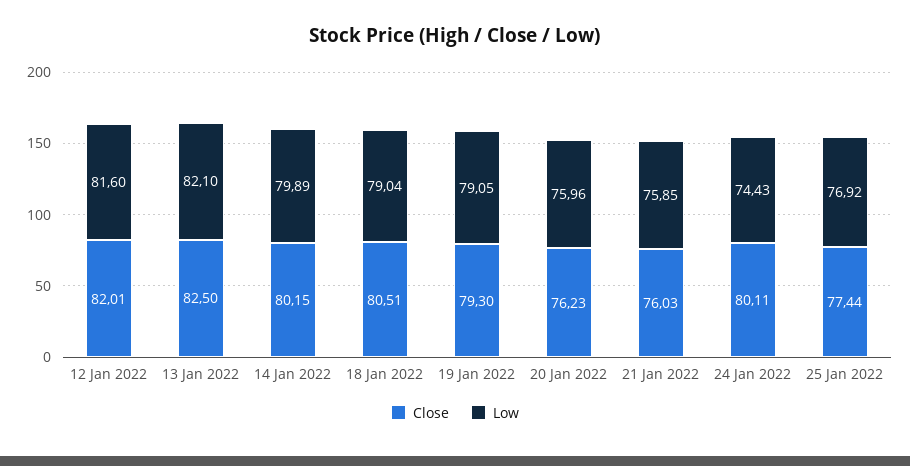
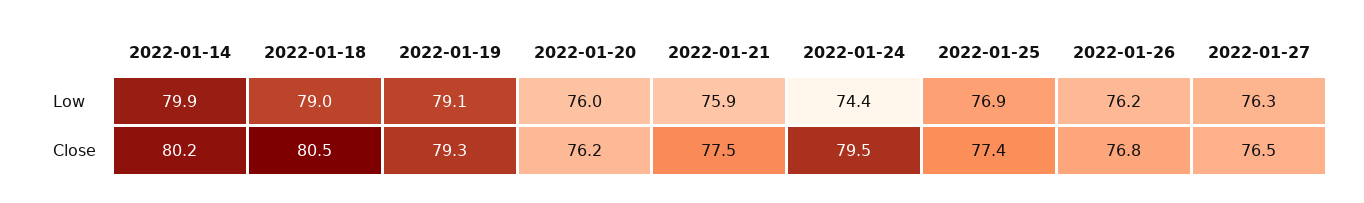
Close, 12 Jan 2022: 82.01 -> none
Low, 12 Jan 2022: 81.6 -> none
Close, 13 Jan 2022: 82.5 -> none
Low, 13 Jan 2022: 82.1 -> none
Close, 21 Jan 2022: 76.03 -> 77.5
Close, 24 Jan 2022: 80.11 -> 79.5
Low, 2022-01-26: none -> 76.2
Low, 2022-01-27: none -> 76.3
Close, 2022-01-26: none -> 76.8
Close, 2022-01-27: none -> 76.5

